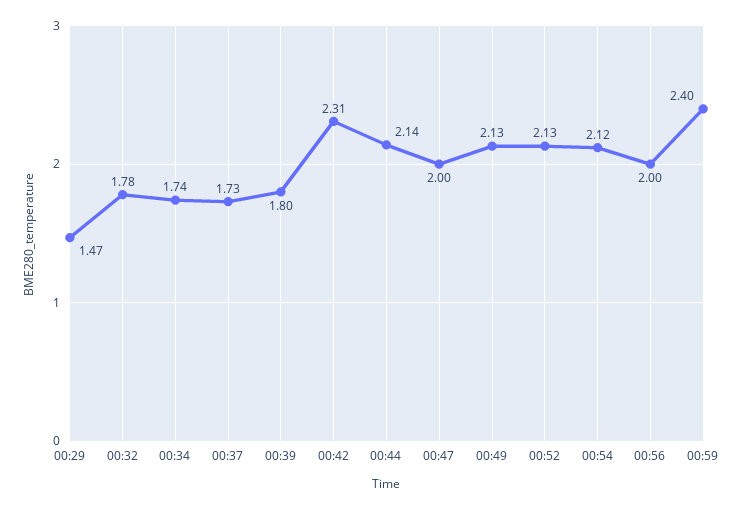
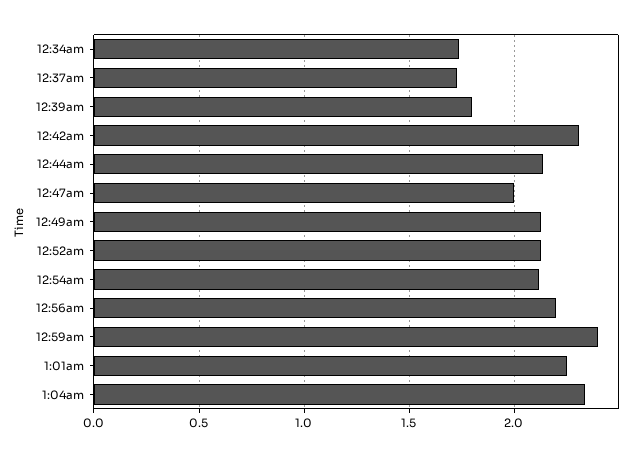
00:29: 1.47 -> none
00:32: 1.78 -> none
00:56: 2 -> 2.2
1:01am: none -> 2.25
1:04am: none -> 2.35

